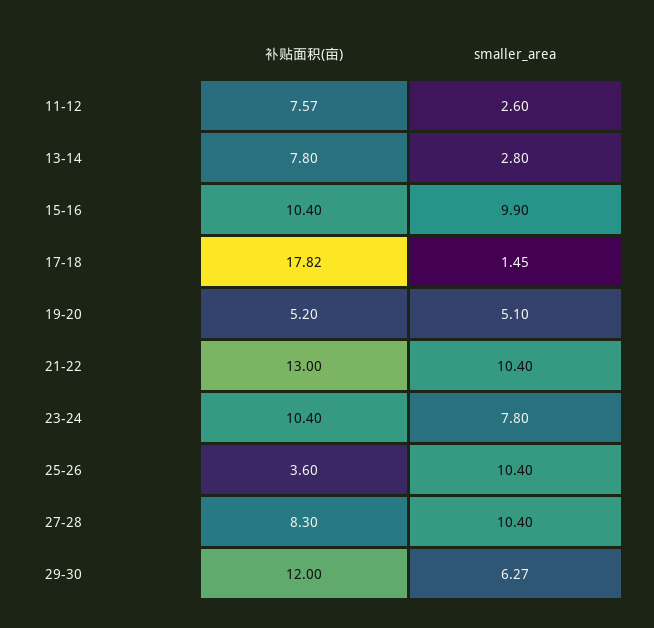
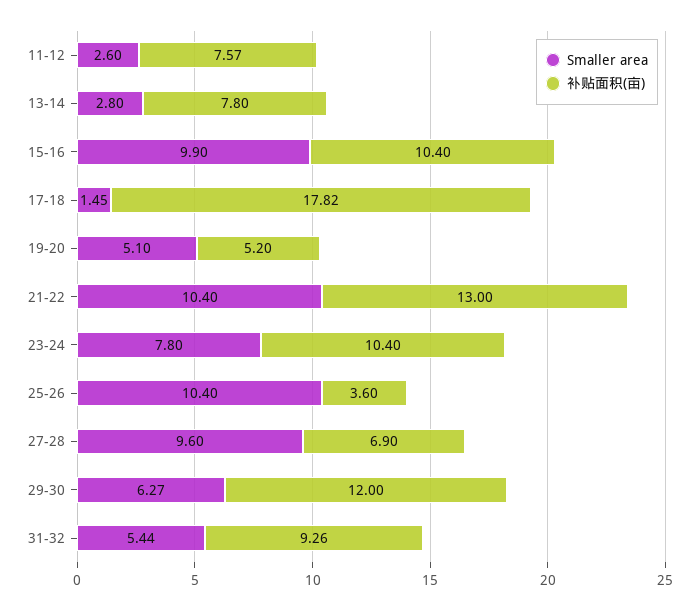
补贴面积(亩), 27-28: 8.3 -> 6.9
smaller_area, 27-28: 10.4 -> 9.6
smaller_area, 31-32: none -> 5.44
补贴面积(亩), 31-32: none -> 9.26

